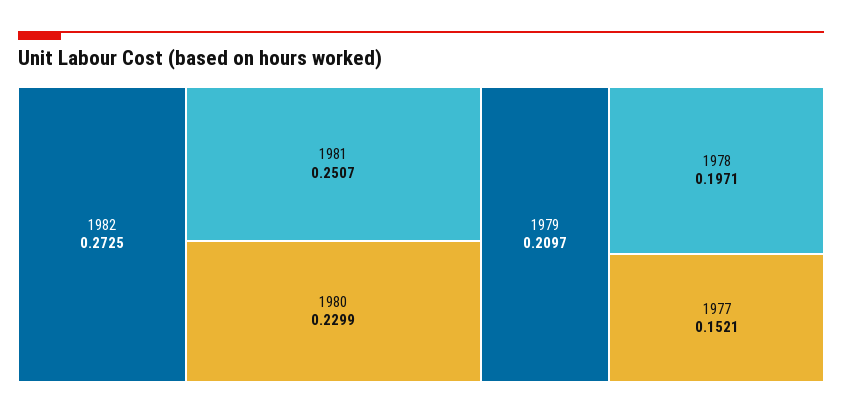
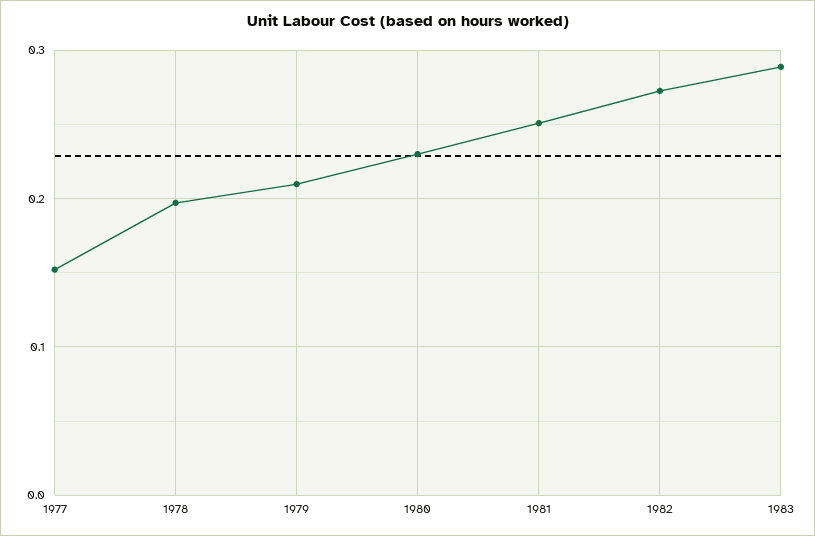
1983: none -> 0.29

